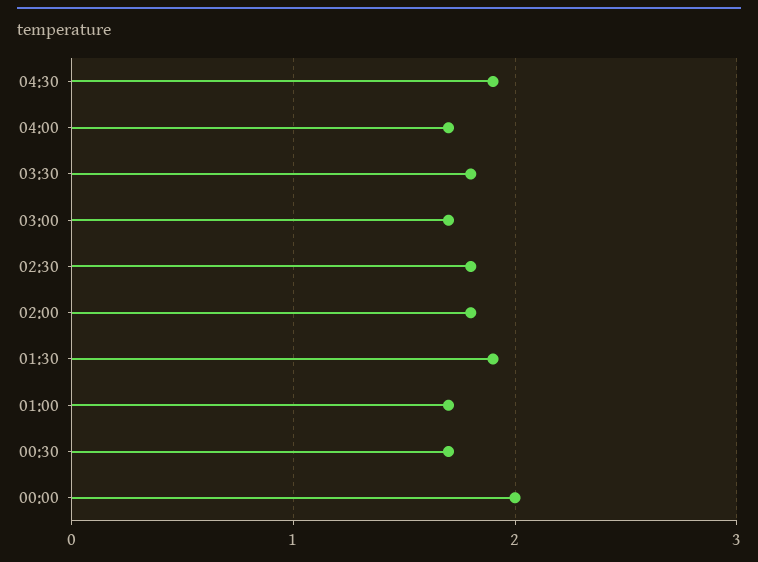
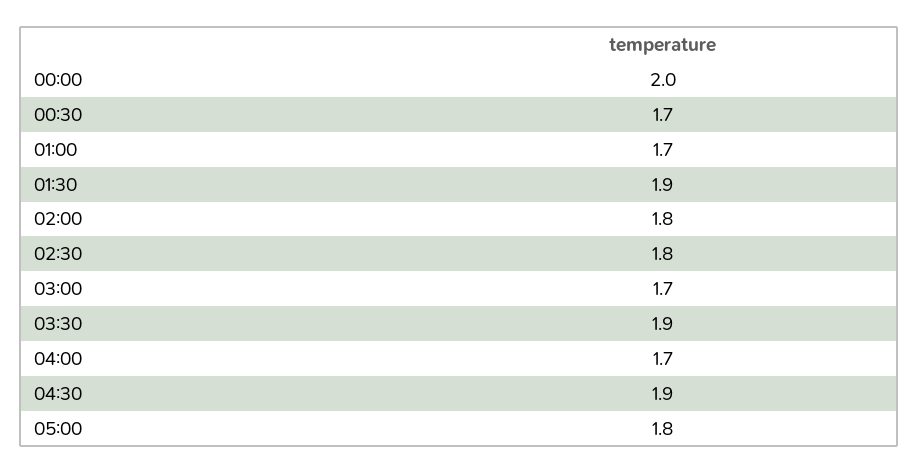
03:30: 1.8 -> 1.9
05:00: none -> 1.8

